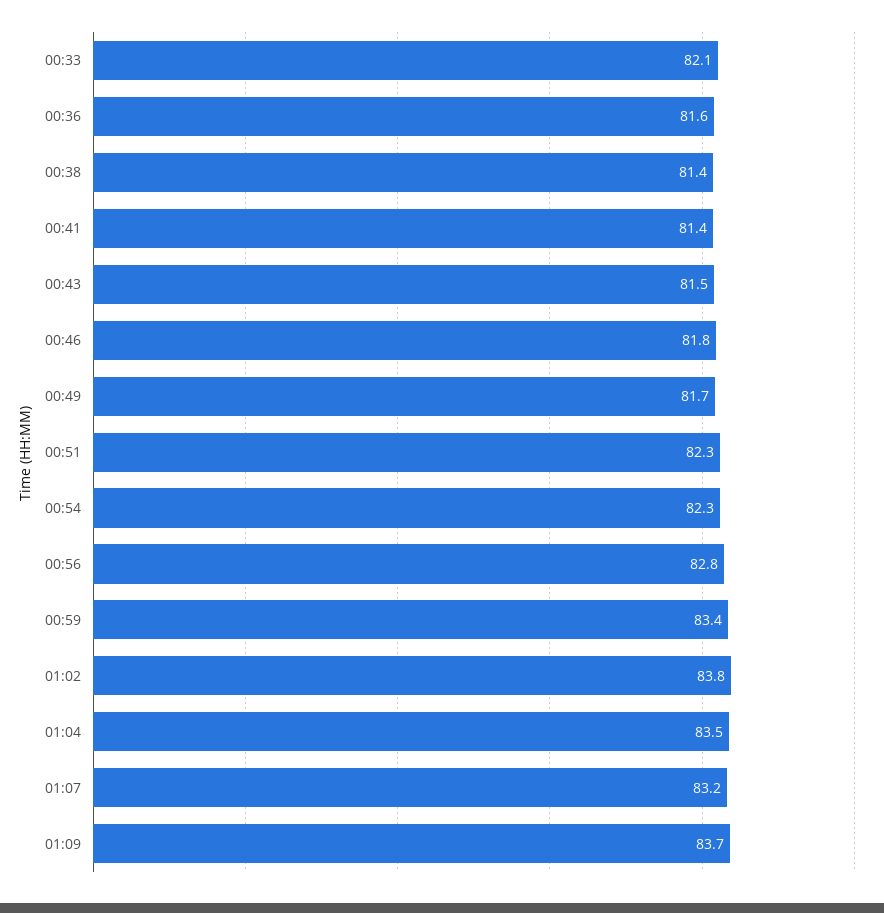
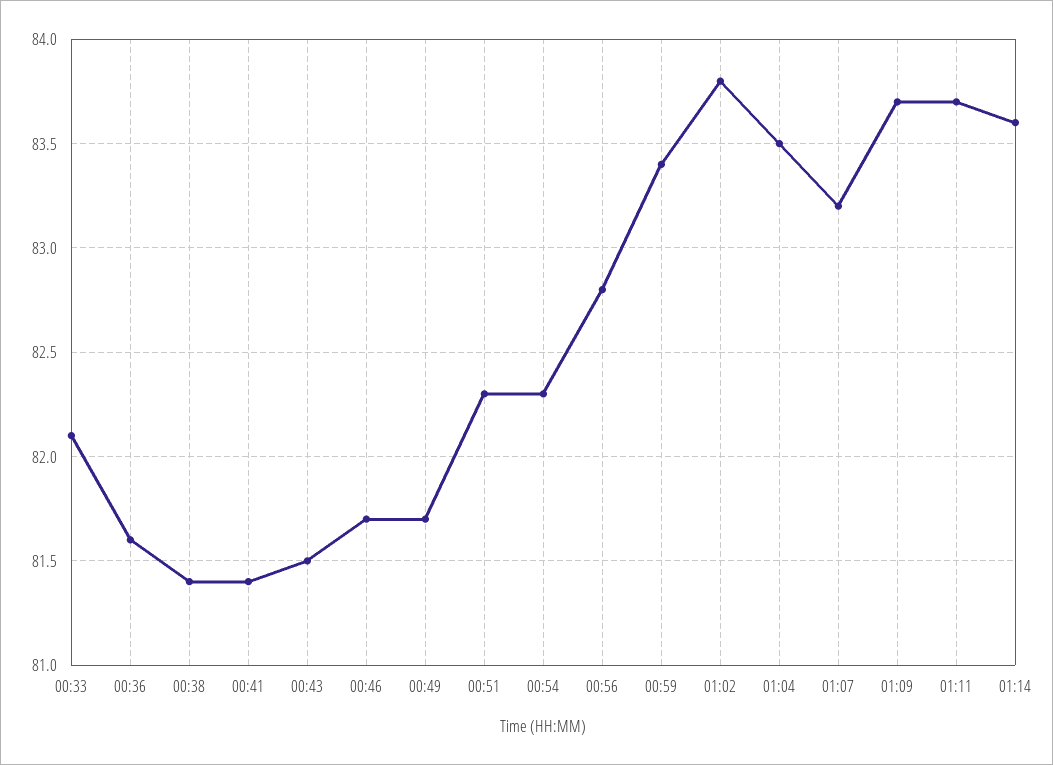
00:46: 81.8 -> 81.7
01:11: none -> 83.7
01:14: none -> 83.6

